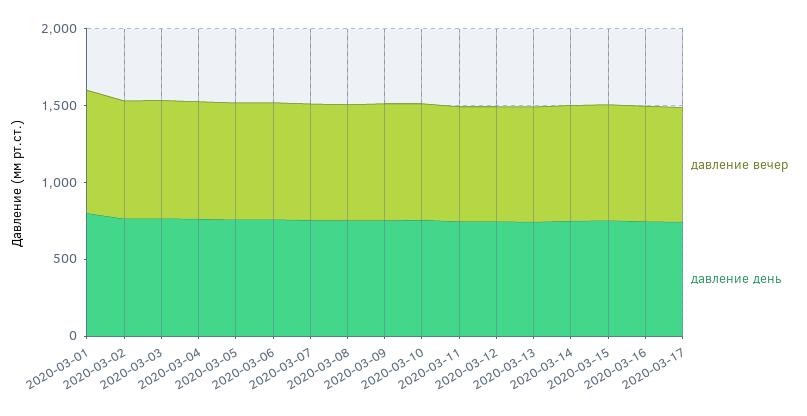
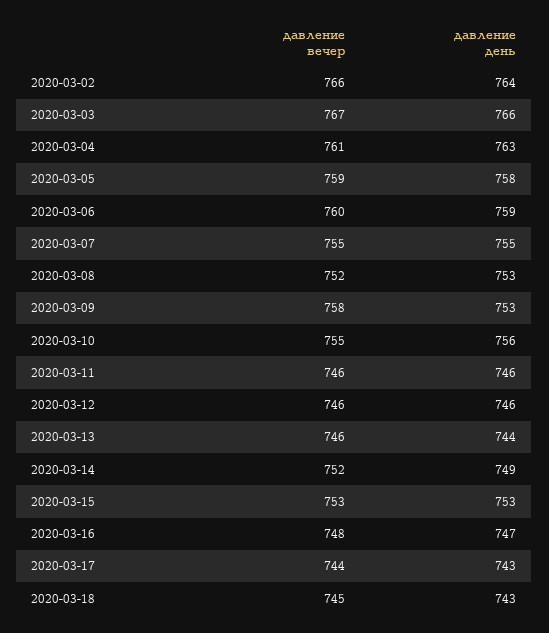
давление вечер, 2020-03-01: 800 -> none
давление день, 2020-03-01: 800 -> none
давление вечер, 2020-03-18: none -> 745
давление день, 2020-03-18: none -> 743

